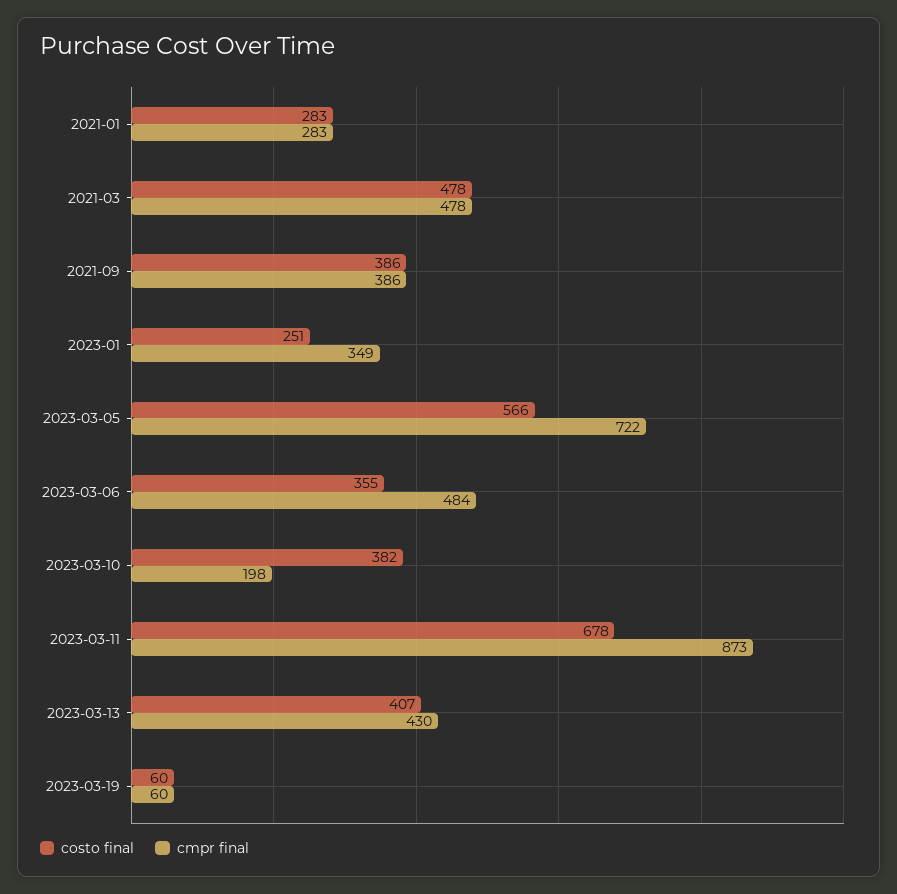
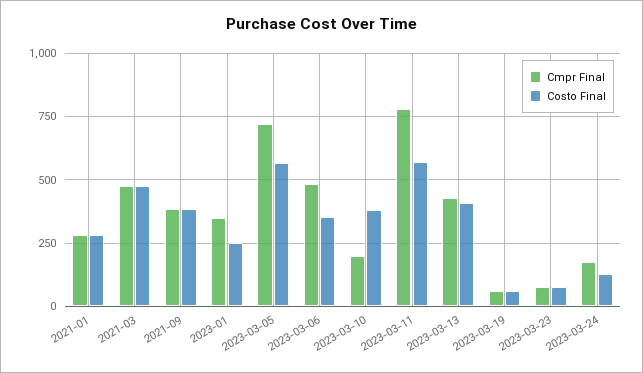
costo final, 2023-03-11: 678 -> 575
cmpr final, 2023-03-11: 873 -> 775
cmpr final, 2023-03-23: none -> 75
costo final, 2023-03-23: none -> 75
cmpr final, 2023-03-24: none -> 175
costo final, 2023-03-24: none -> 125

